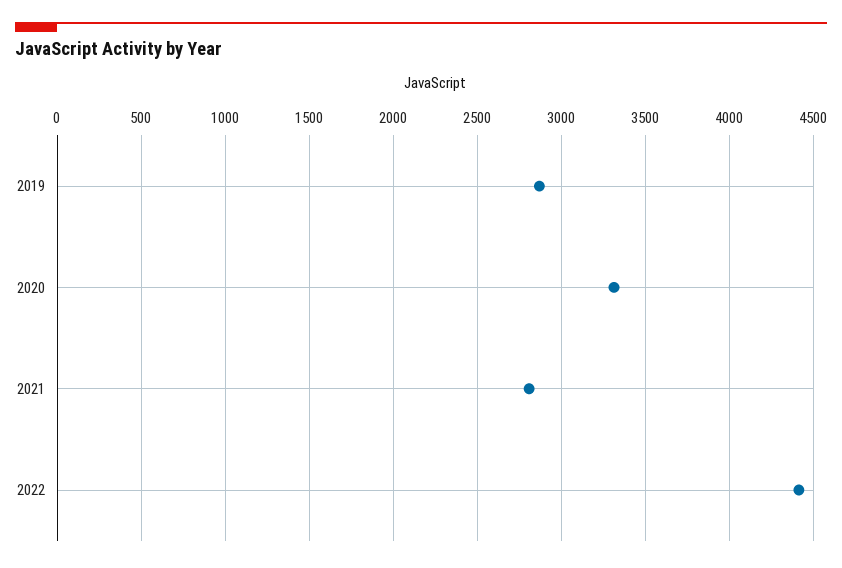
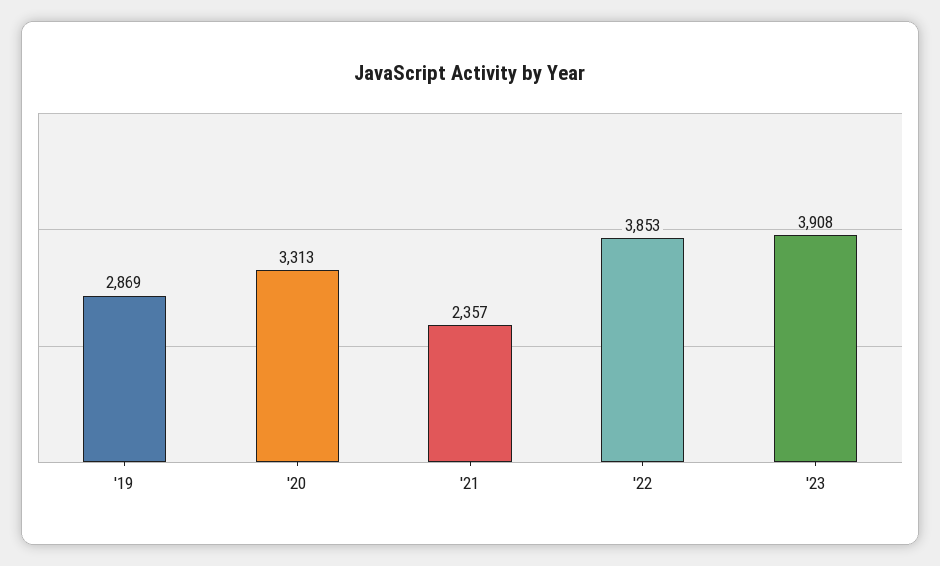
2021: 2800 -> 2357
2022: 4400 -> 3853
'23: none -> 3908

